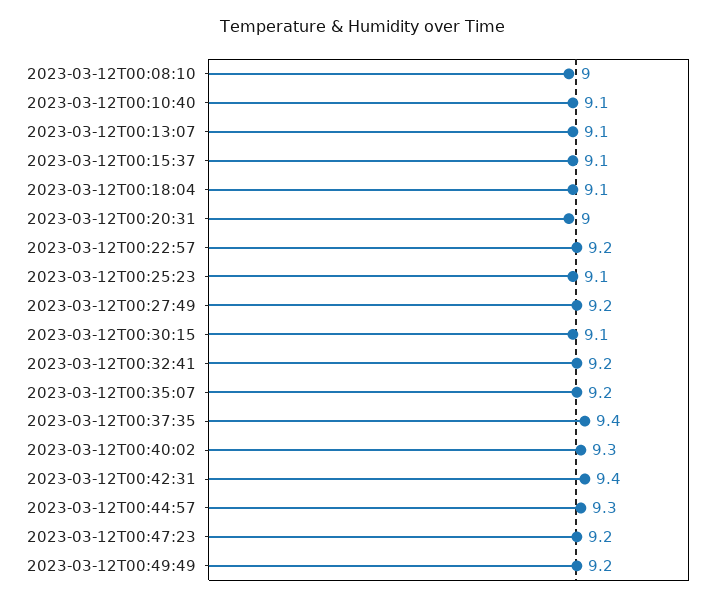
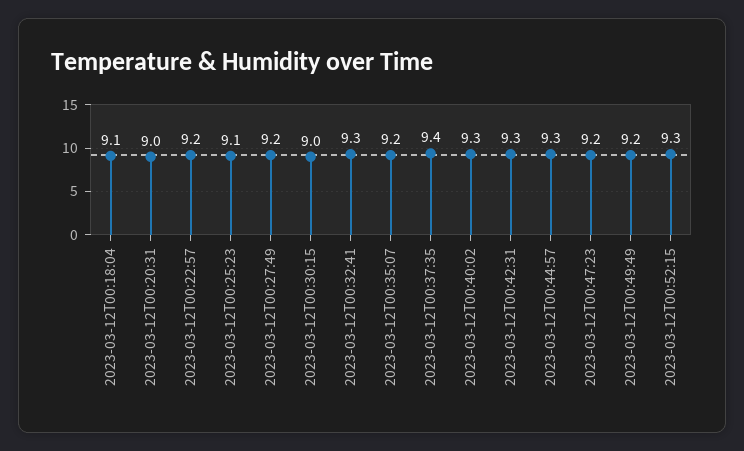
2023-03-12T00:08:10: 9 -> none
2023-03-12T00:10:40: 9.1 -> none
2023-03-12T00:13:07: 9.1 -> none
2023-03-12T00:15:37: 9.1 -> none
2023-03-12T00:30:15: 9.1 -> 9
2023-03-12T00:32:41: 9.2 -> 9.3
2023-03-12T00:42:31: 9.4 -> 9.3
2023-03-12T00:52:15: none -> 9.3

